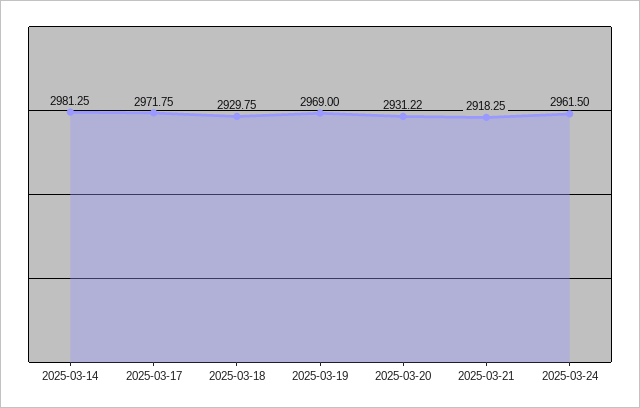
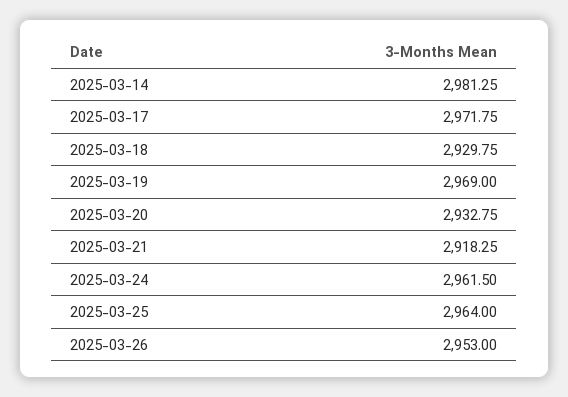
2025-03-20: 2931.22 -> 2932.75
2025-03-25: none -> 2964
2025-03-26: none -> 2953

